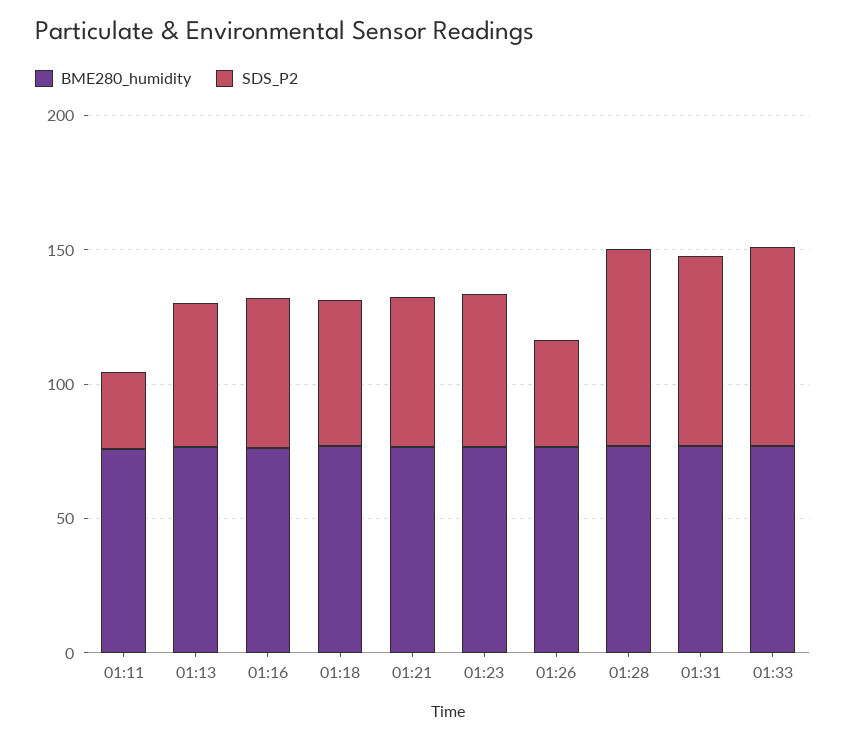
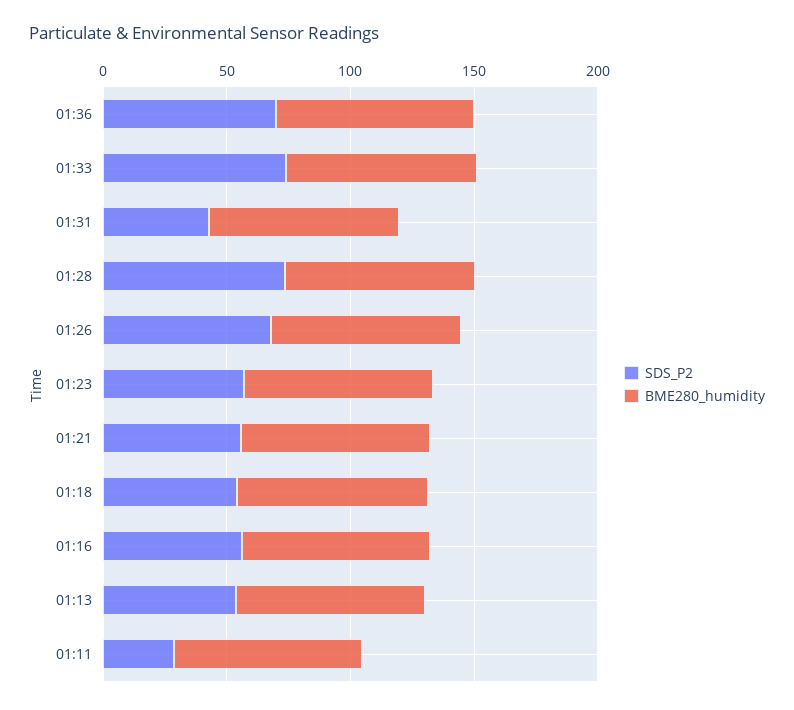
SDS_P2, 01:26: 40 -> 70
SDS_P2, 01:31: 70 -> 40
SDS_P2, 01:36: none -> 70
BME280_humidity, 01:36: none -> 80

